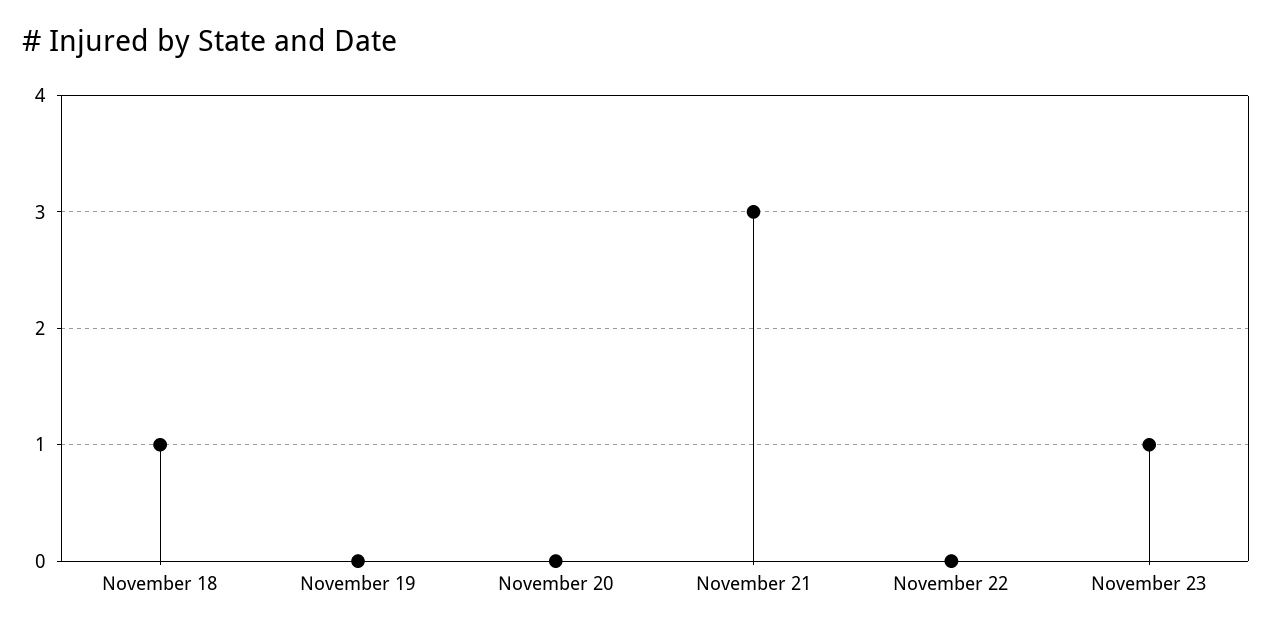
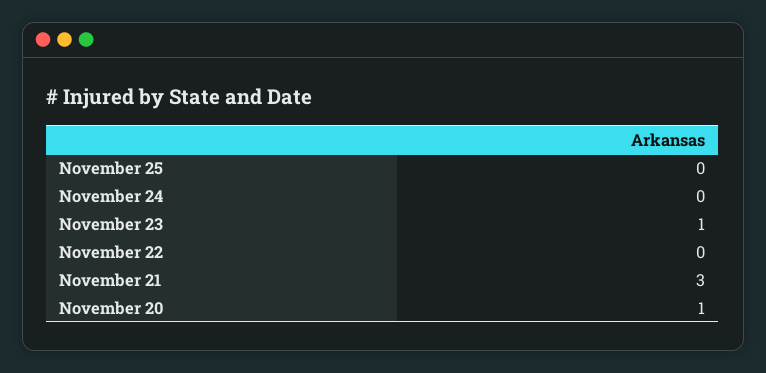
November 18: 1 -> none
November 19: 0 -> none
November 20: 0 -> 1
November 25: none -> 0
November 24: none -> 0

